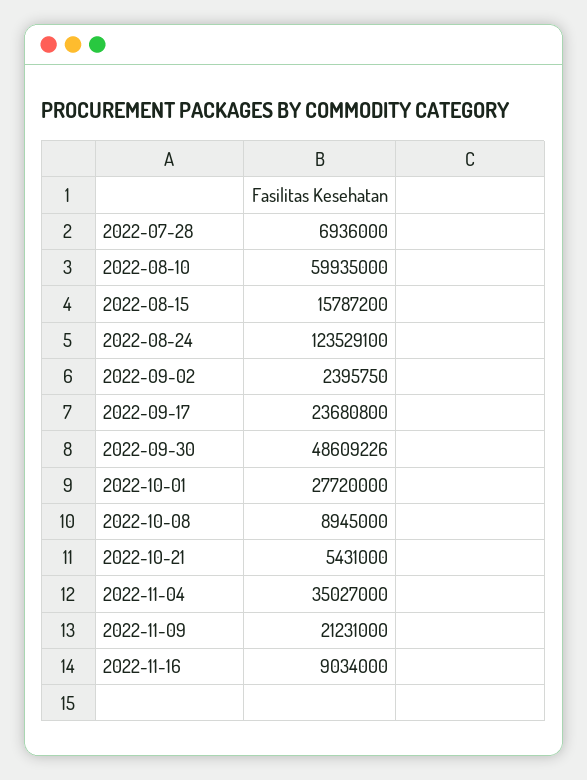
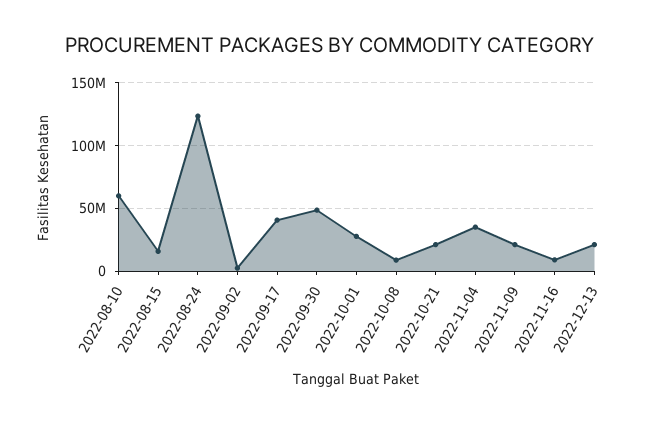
2022-07-28: 6936000 -> none
2022-09-17: 23680800 -> 40000000
2022-10-21: 5431000 -> 20000000
2022-12-13: none -> 20000000

